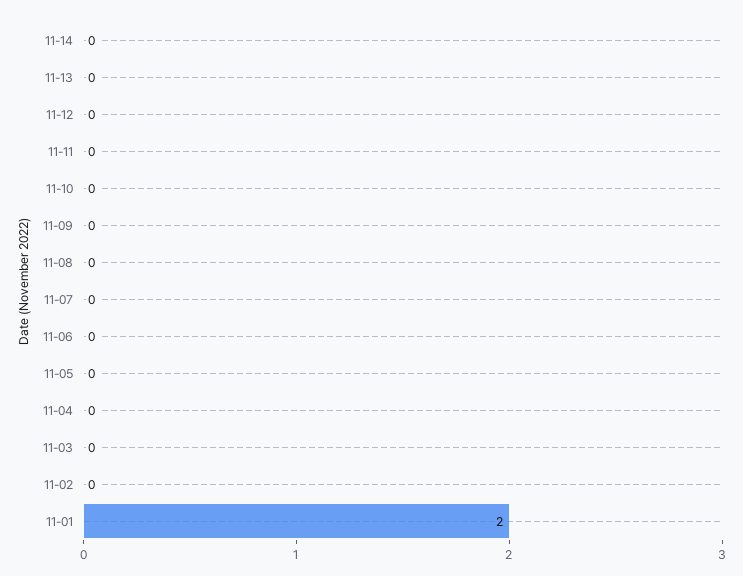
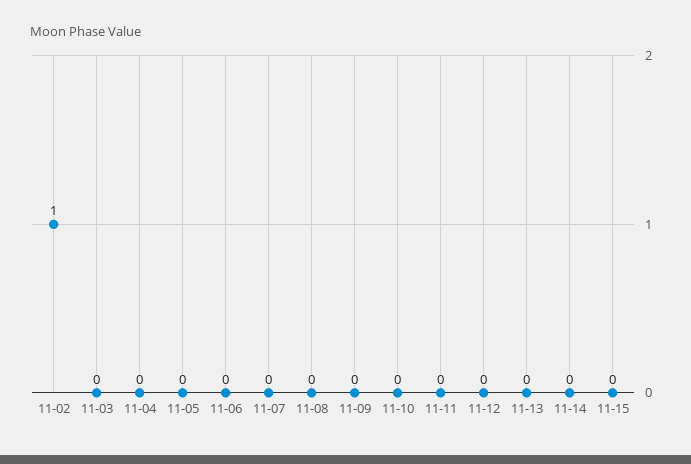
11-02: 0 -> 1
11-01: 2 -> none
11-15: none -> 0

